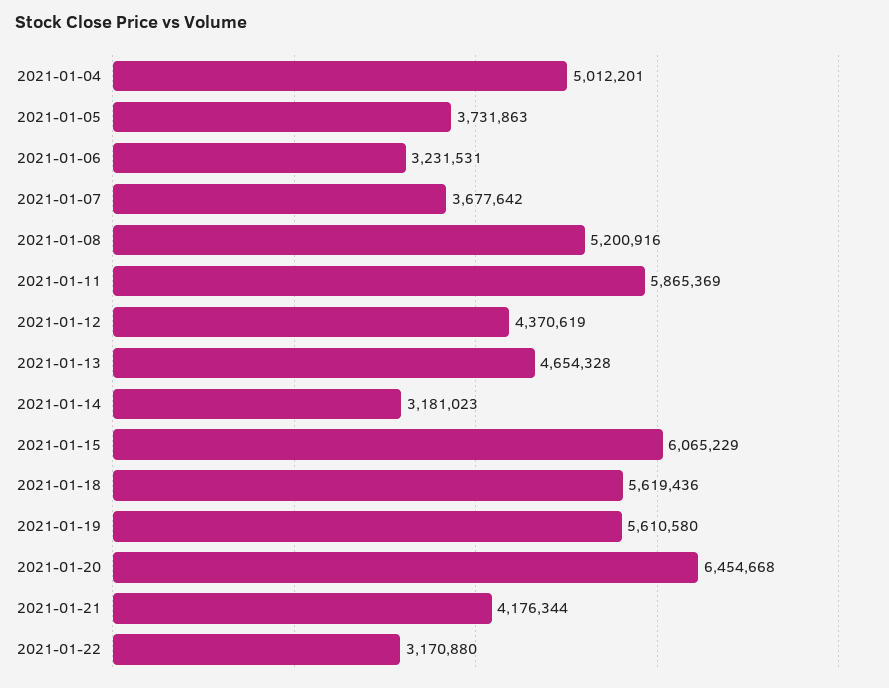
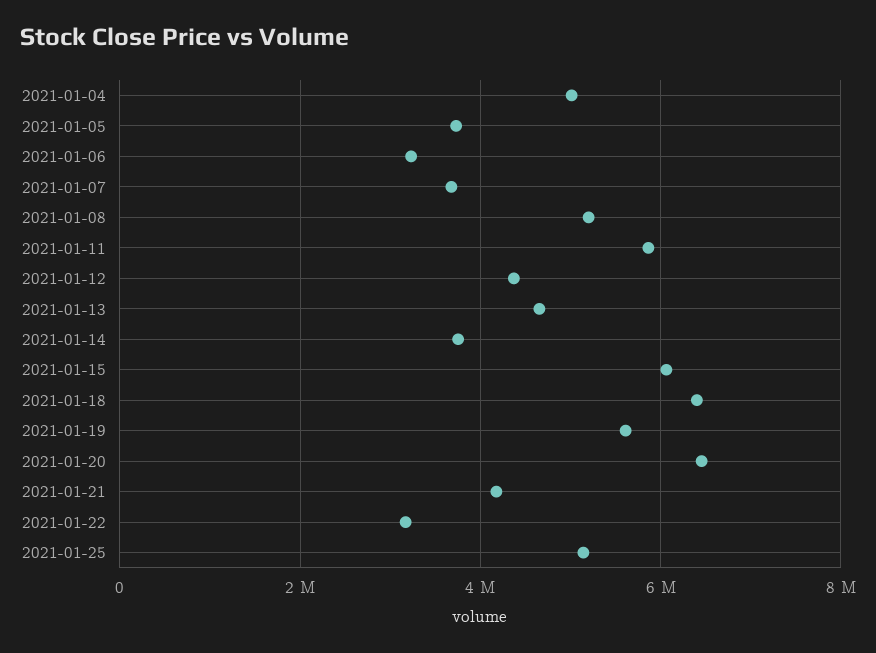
2021-01-14: 3181023 -> 3800000
2021-01-18: 5619436 -> 6400000
2021-01-25: none -> 5200000

